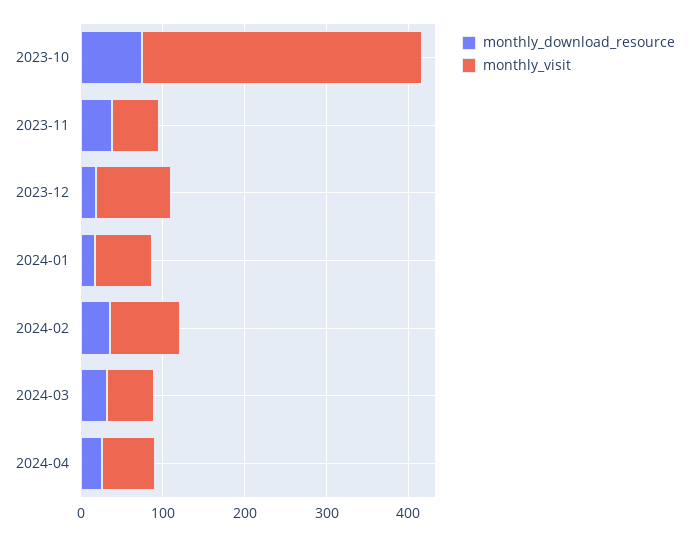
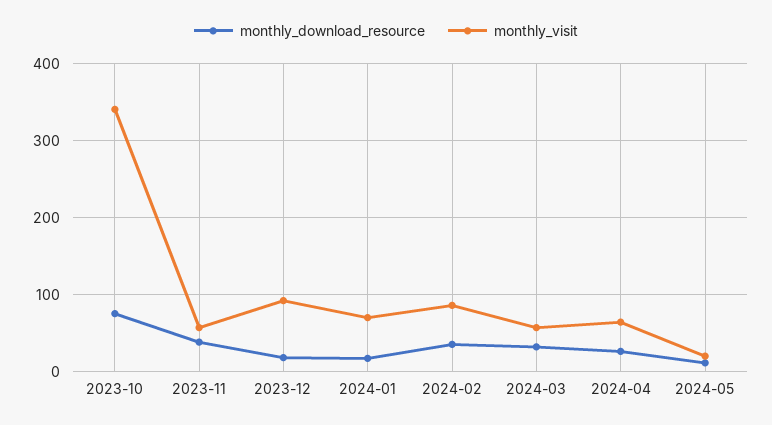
monthly_download_resource, 2024-05: none -> 10
monthly_visit, 2024-05: none -> 20

